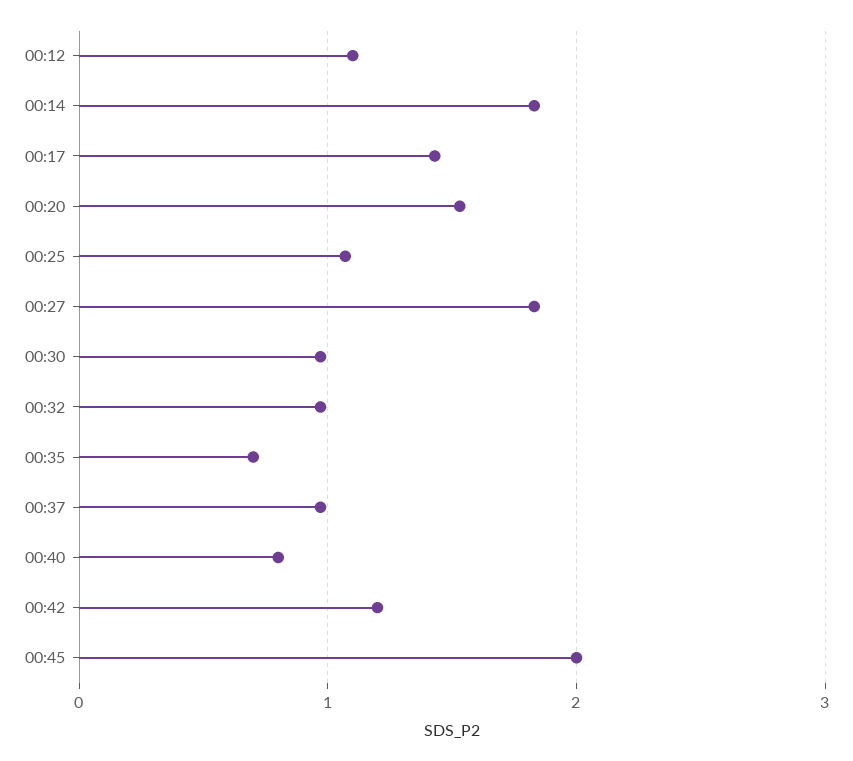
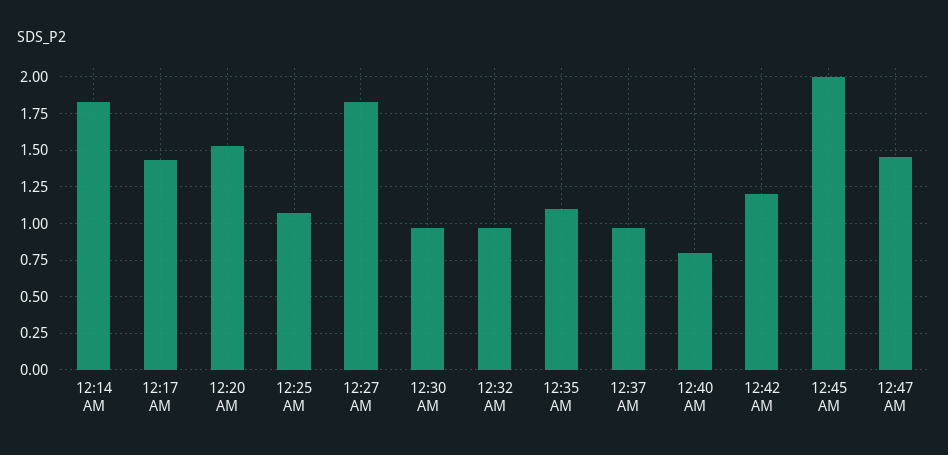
00:12: 1.1 -> none
00:35: 0.7 -> 1.1
12:47 AM: none -> 1.45

